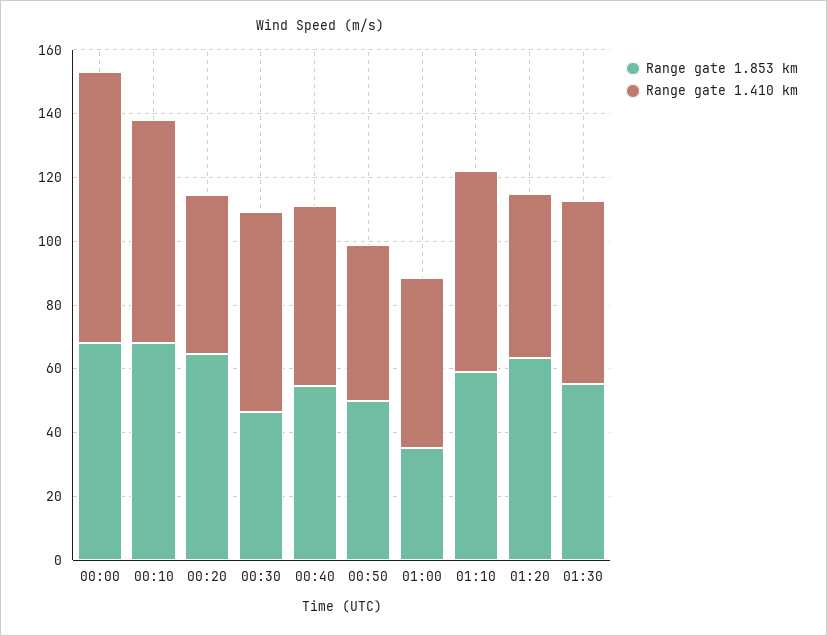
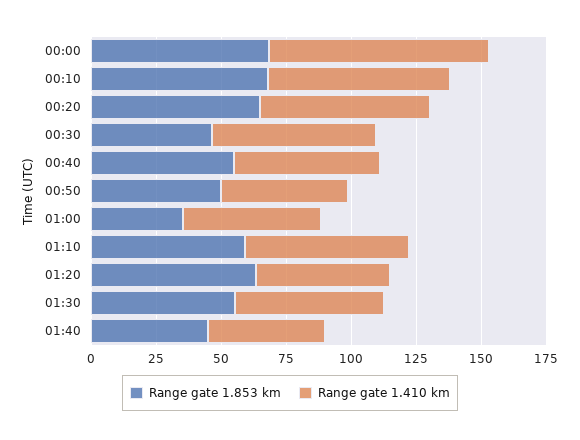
Range gate 1.410 km, 00:20: 50 -> 65
Range gate 1.853 km, 01:40: none -> 45
Range gate 1.410 km, 01:40: none -> 45

